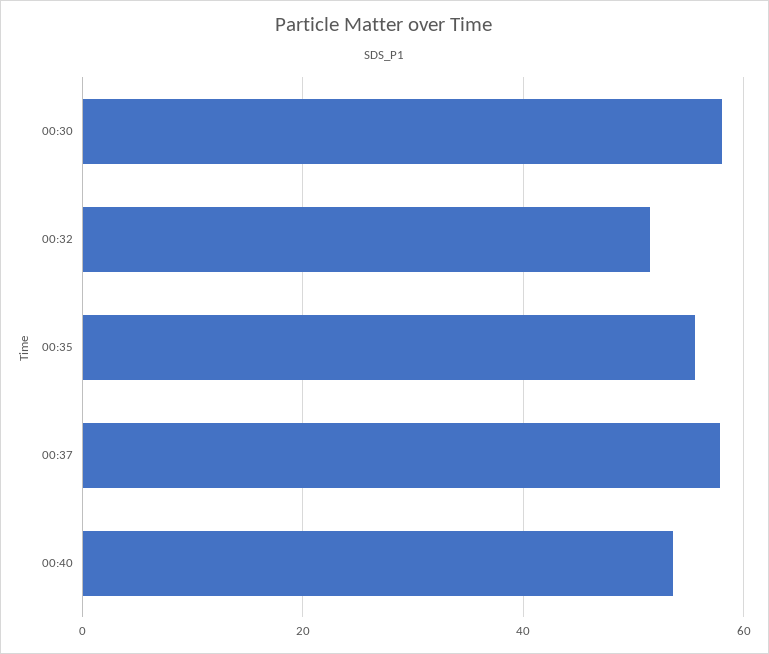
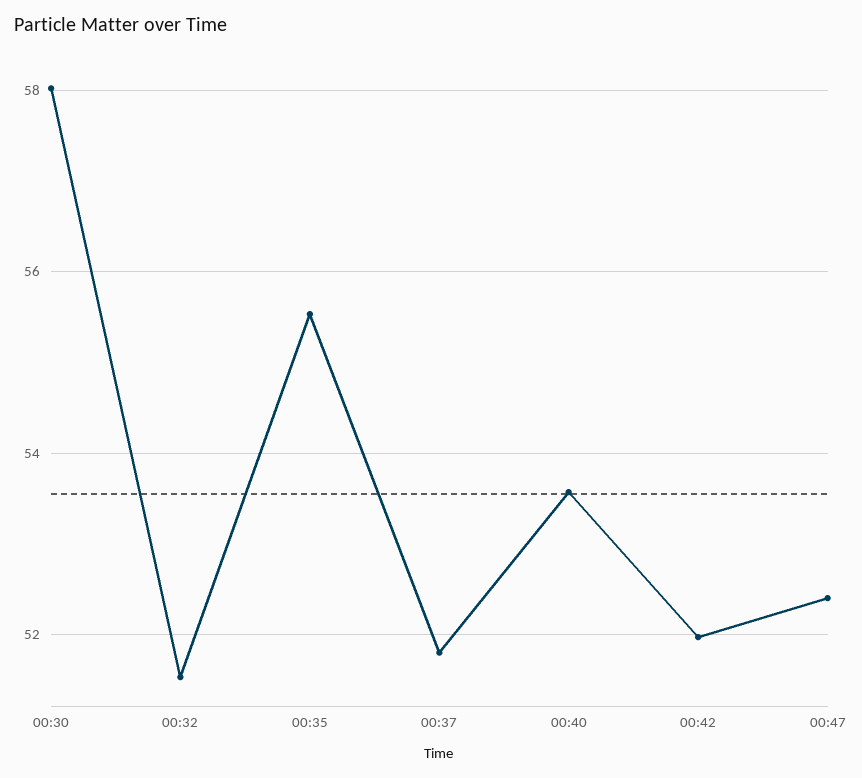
00:37: 58 -> 51.8
00:42: none -> 52
00:47: none -> 52.4

